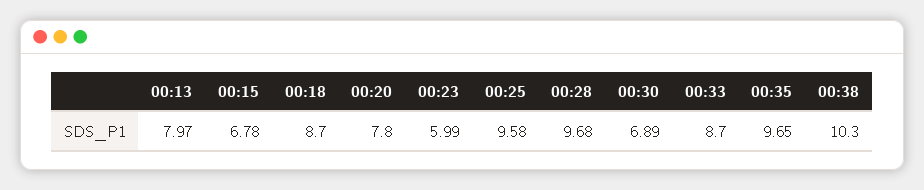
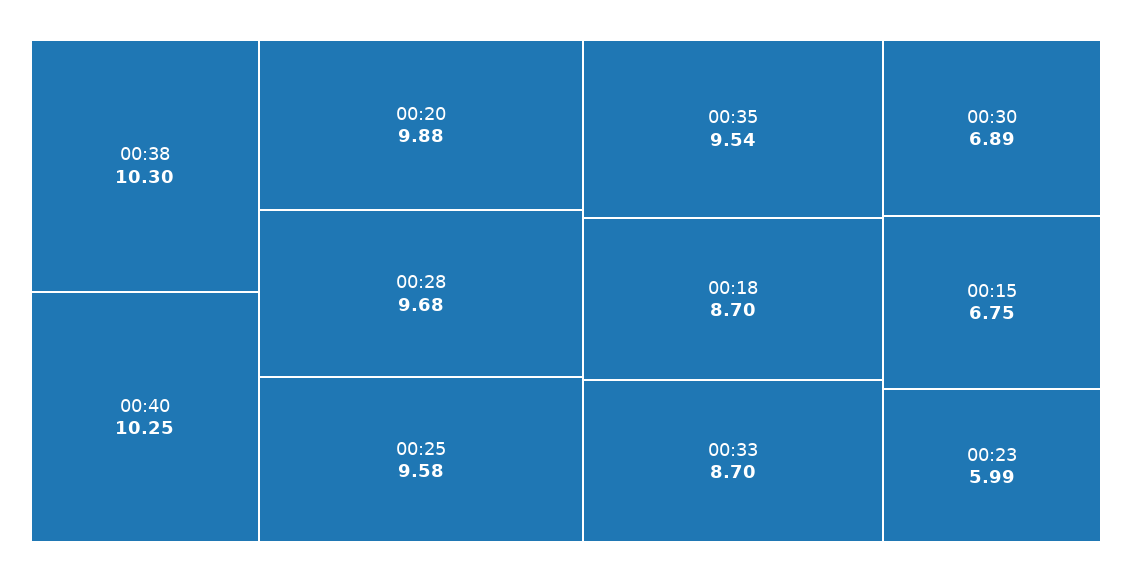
00:13: 7.97 -> none
00:15: 6.78 -> 6.75
00:20: 7.8 -> 9.88
00:35: 9.65 -> 9.54
00:40: none -> 10.25

